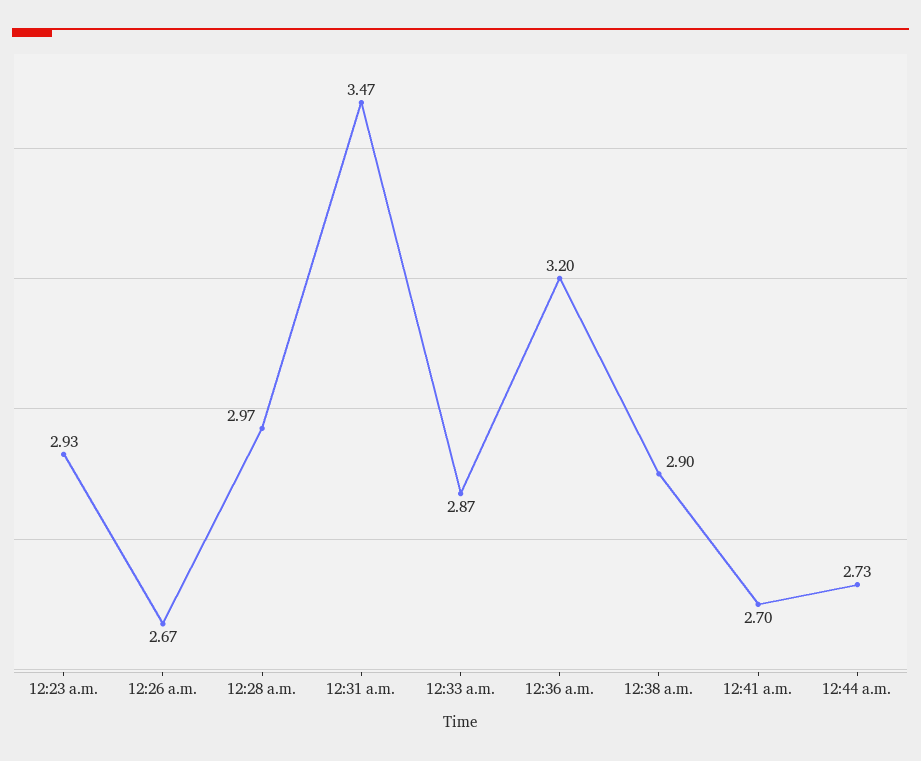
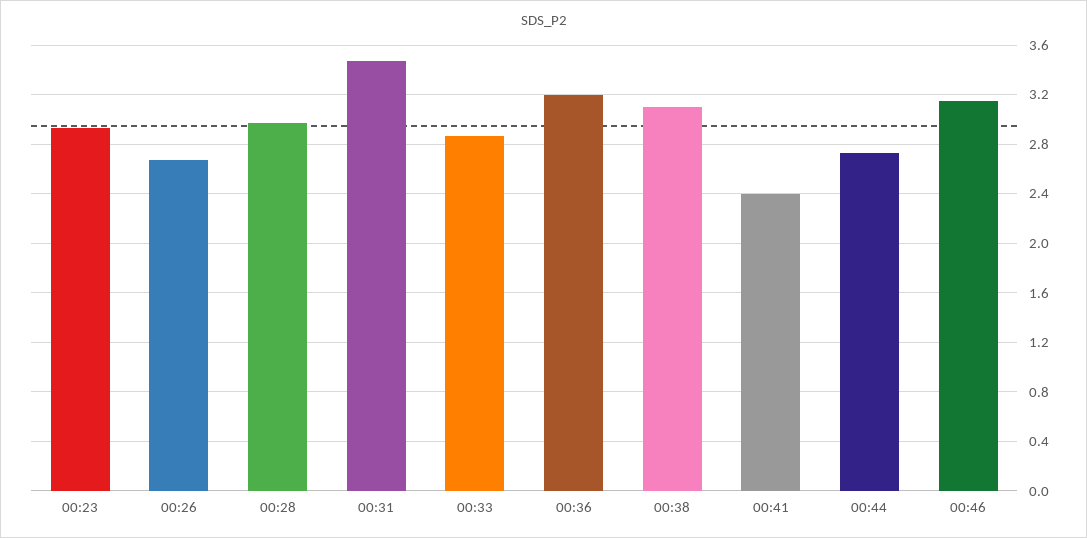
12:38 a.m.: 2.9 -> 3.1
12:41 a.m.: 2.7 -> 2.4
00:46: none -> 3.15

